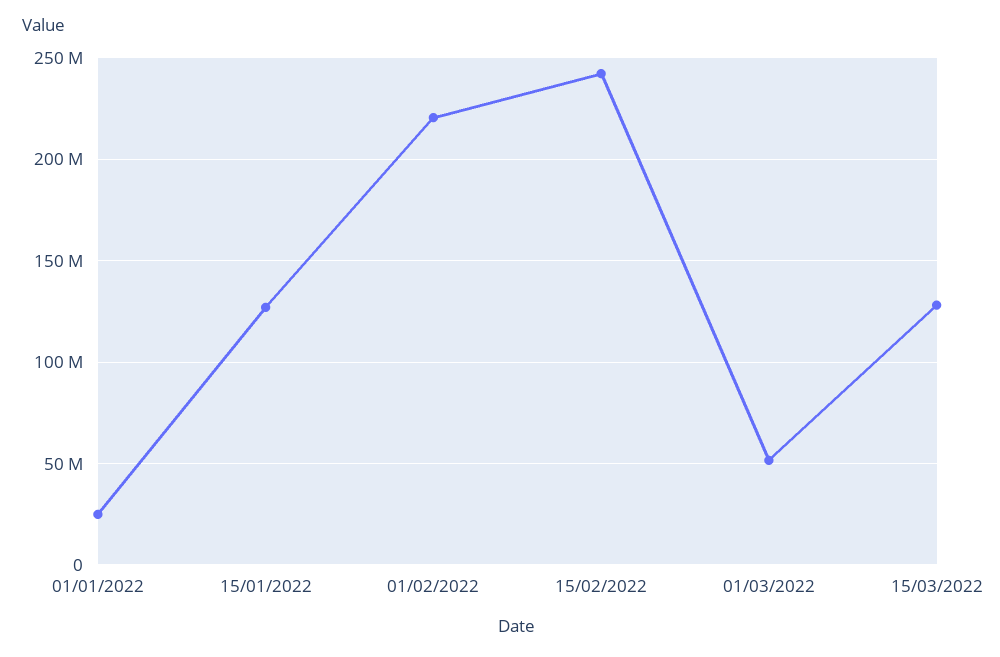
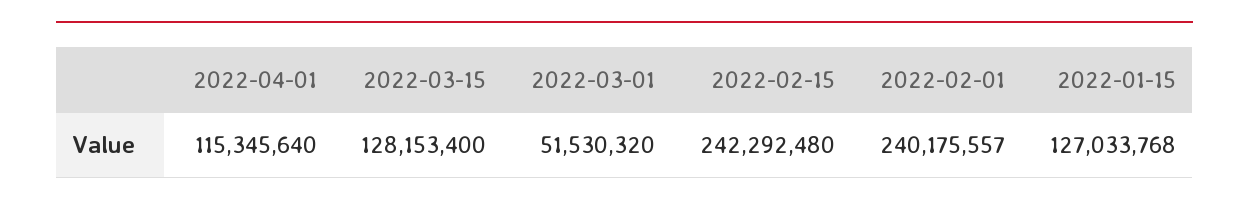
01/01/2022: 25000000 -> none
01/02/2022: 220000000 -> 240175557
2022-04-01: none -> 115345640

